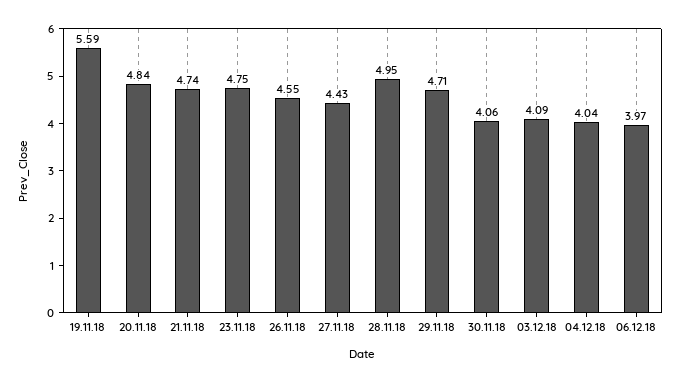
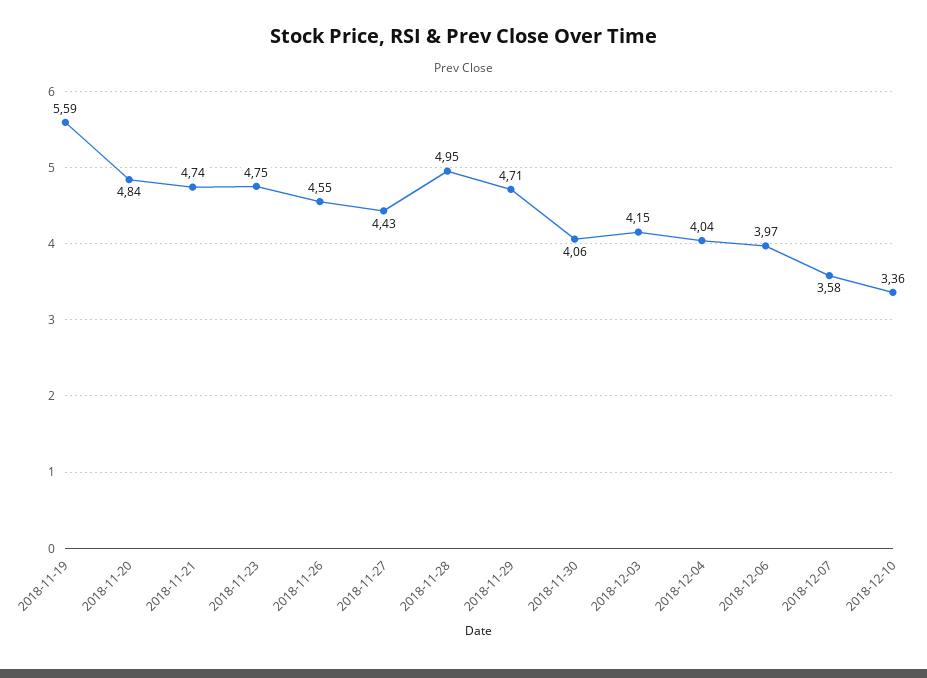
03.12.18: 4.09 -> 4.15
2018-12-07: none -> 3.58
2018-12-10: none -> 3.36

